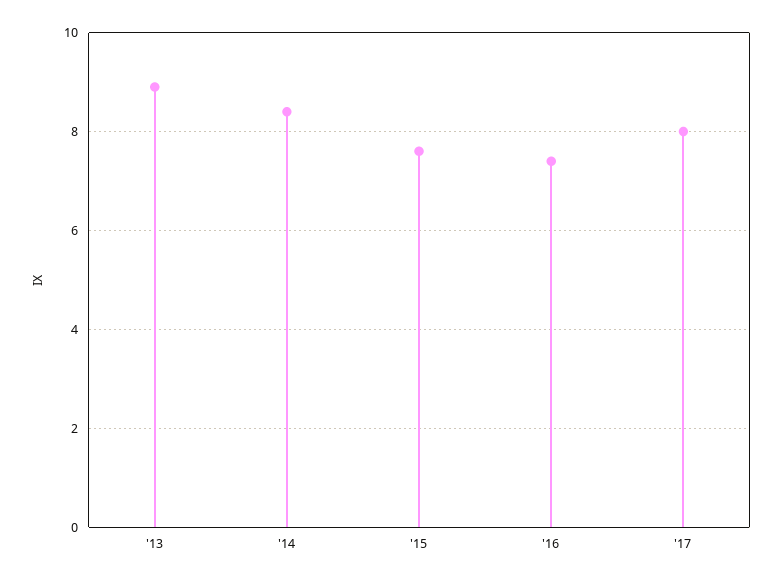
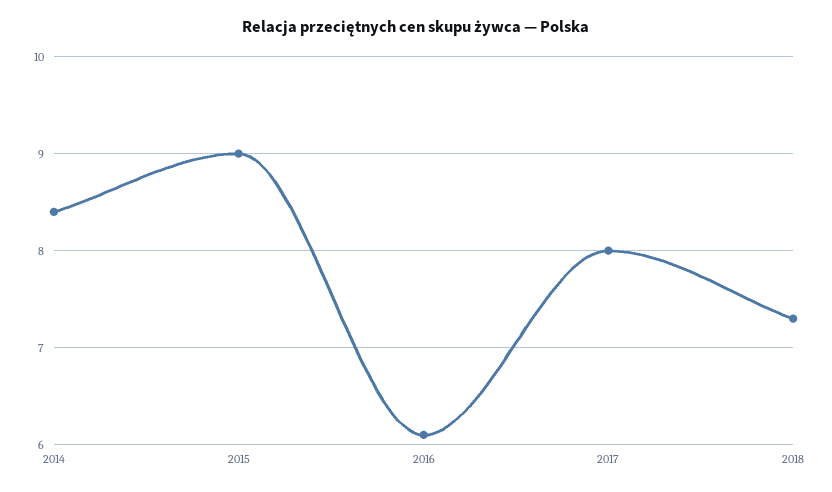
'13: 9 -> none
'15: 7.5 -> 9
'16: 7.5 -> 6.1
2018: none -> 7.3

